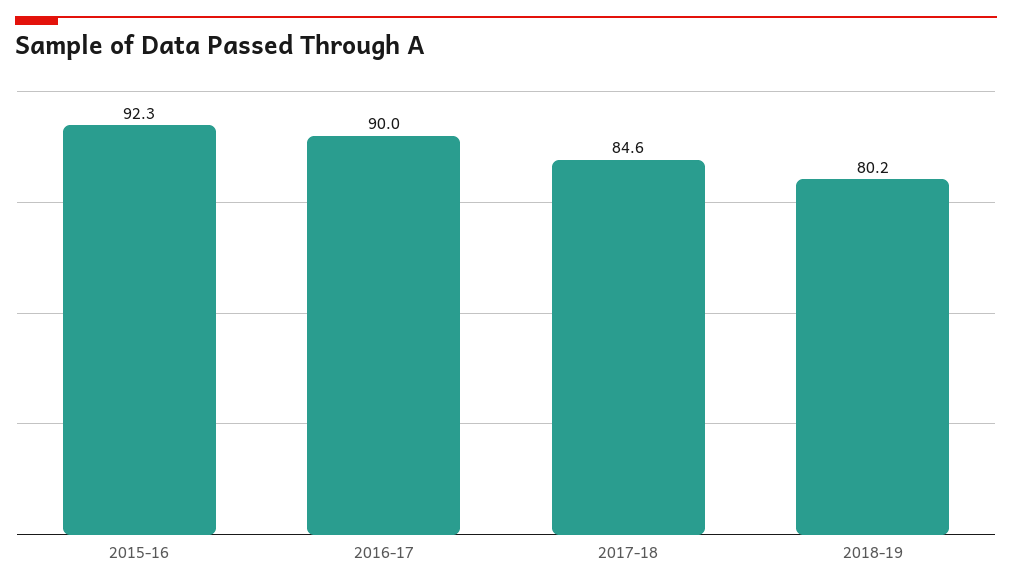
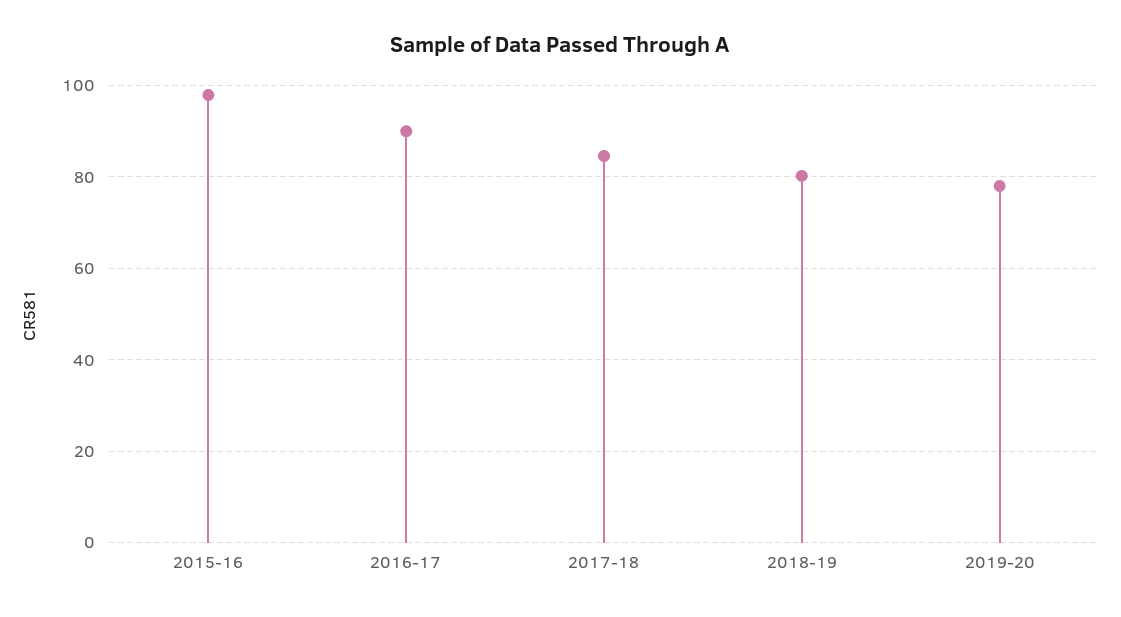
2015-16: 92.3 -> 98
2019-20: none -> 78

